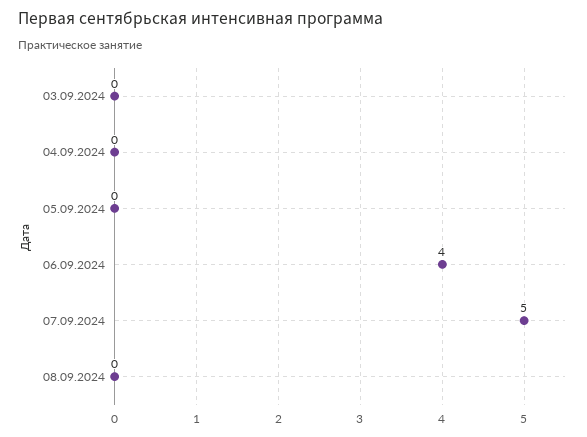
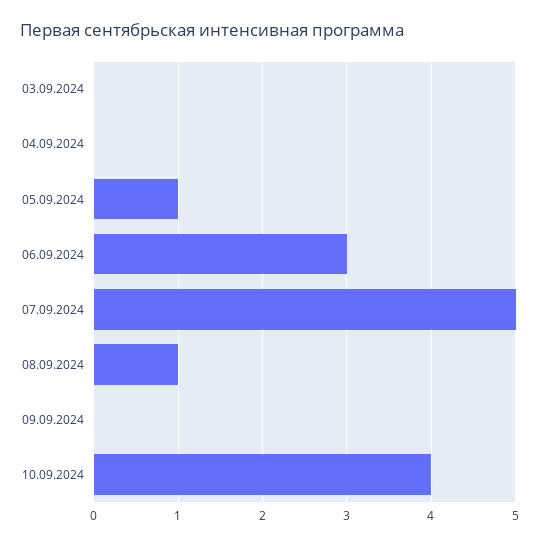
05.09.2024: 0 -> 1
06.09.2024: 4 -> 3
08.09.2024: 0 -> 1
09.09.2024: none -> 0
10.09.2024: none -> 4

